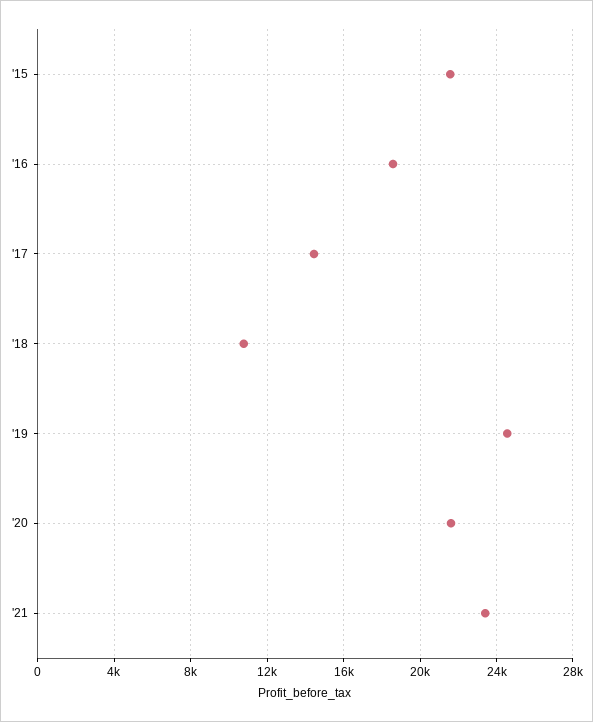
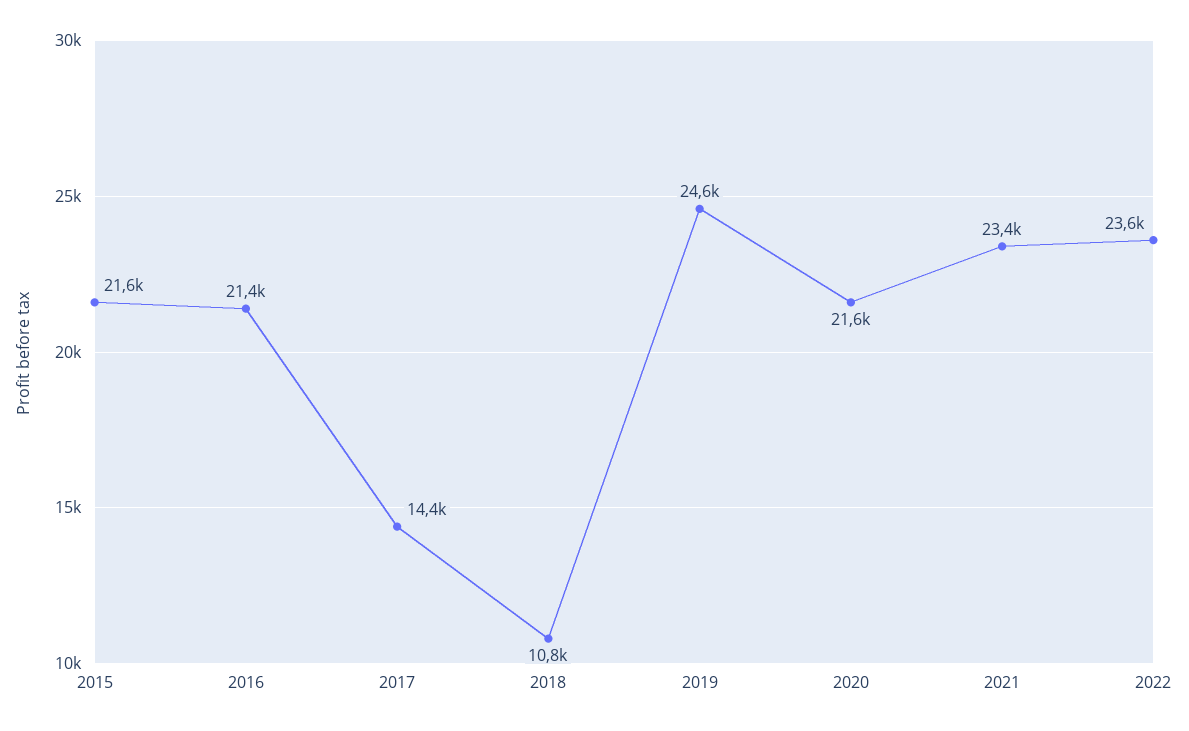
'16: 18500 -> 21400
2022: none -> 23600

